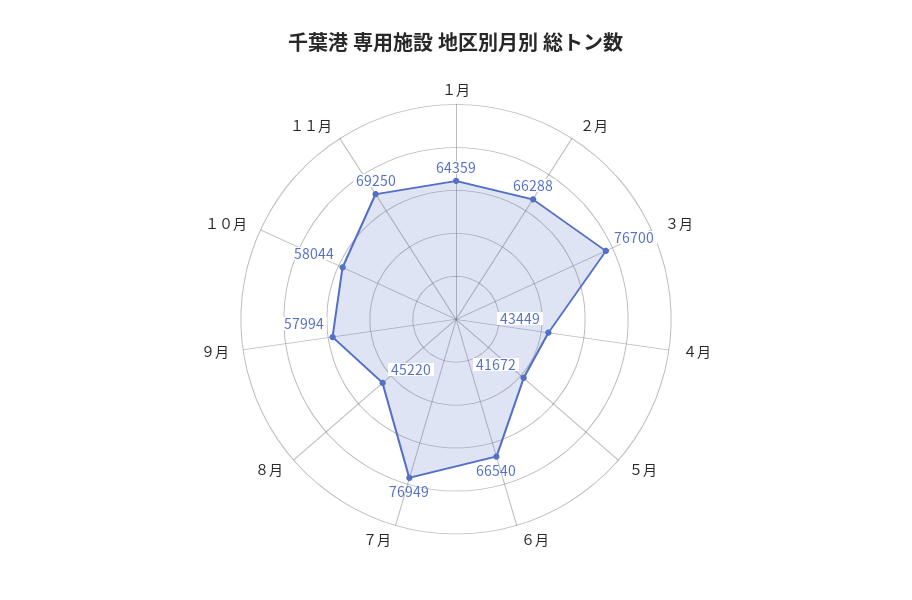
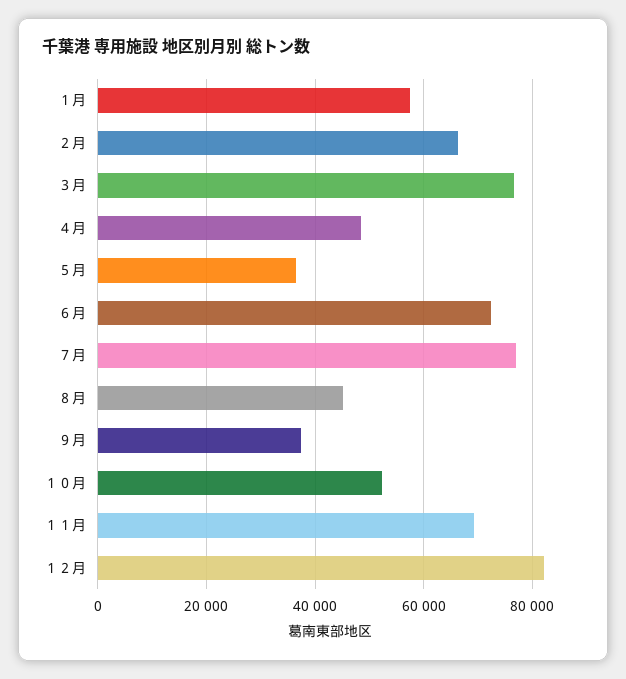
１月: 64359 -> 58000
４月: 43449 -> 48000
５月: 41672 -> 36000
６月: 66540 -> 72000
９月: 57994 -> 38000
１０月: 58044 -> 52000
１２月: none -> 82000

